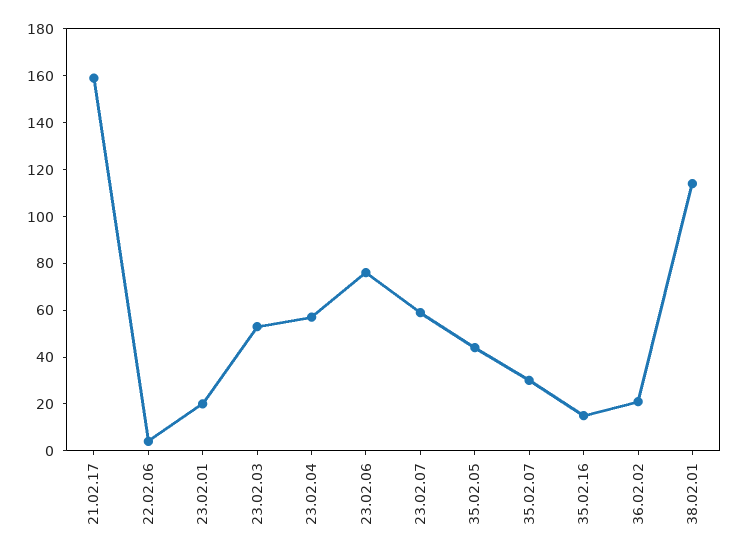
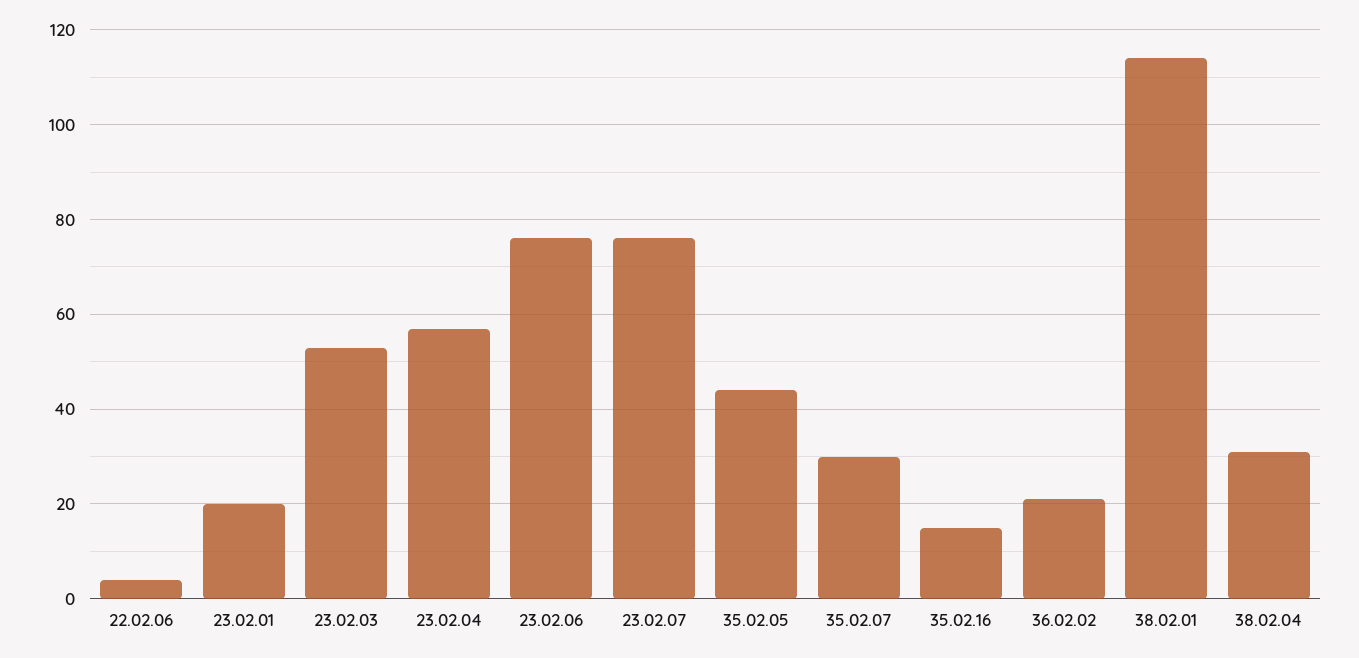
21.02.17: 160 -> none
23.02.07: 60 -> 75
38.02.04: none -> 30

